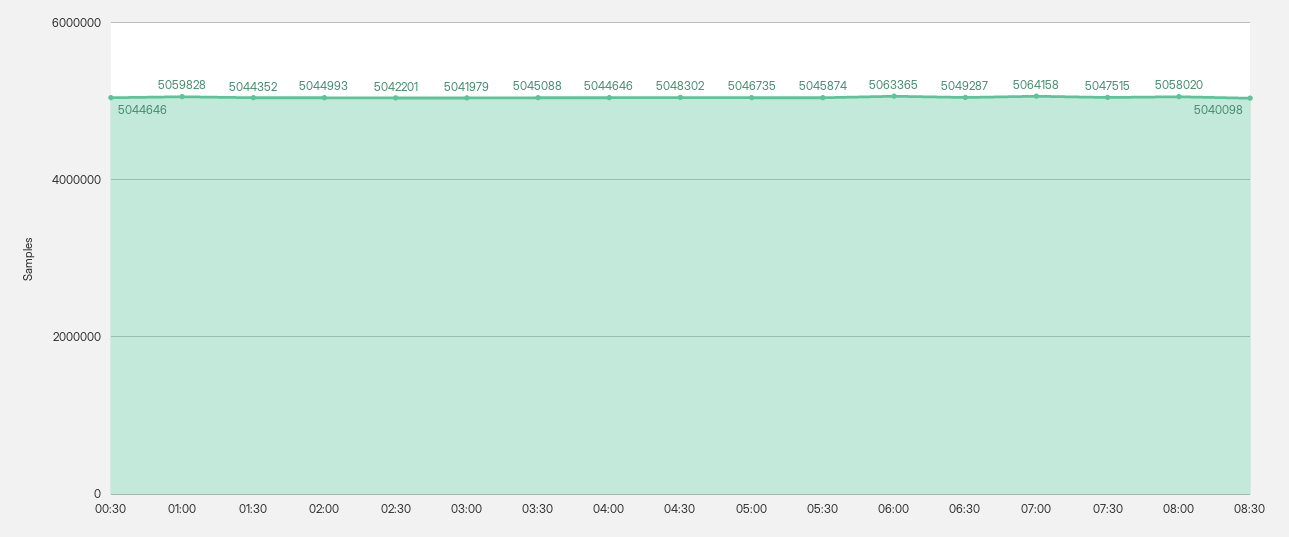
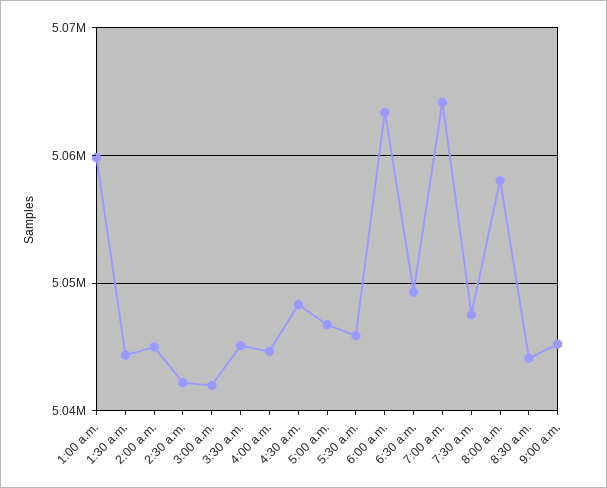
00:30: 5044646 -> none
08:30: 5040098 -> 5044000
9:00 a.m.: none -> 5045000

